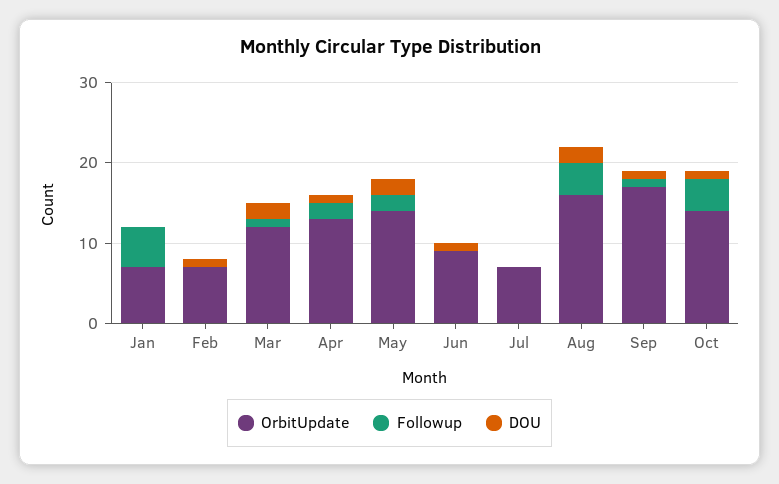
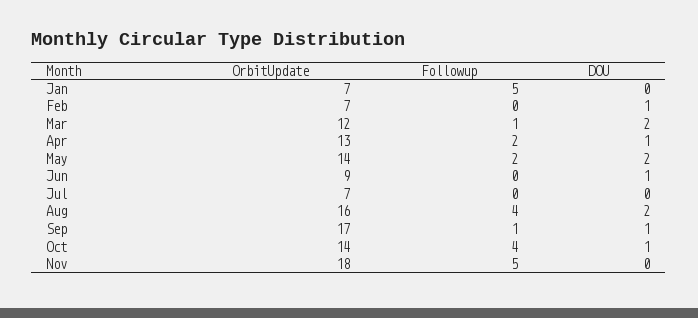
OrbitUpdate, Nov: none -> 18
Followup, Nov: none -> 5
DOU, Nov: none -> 0

